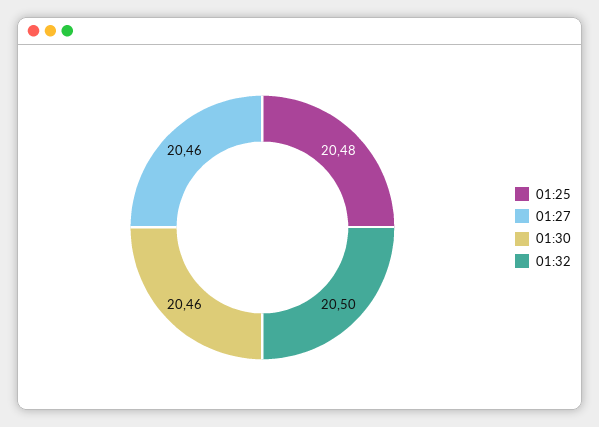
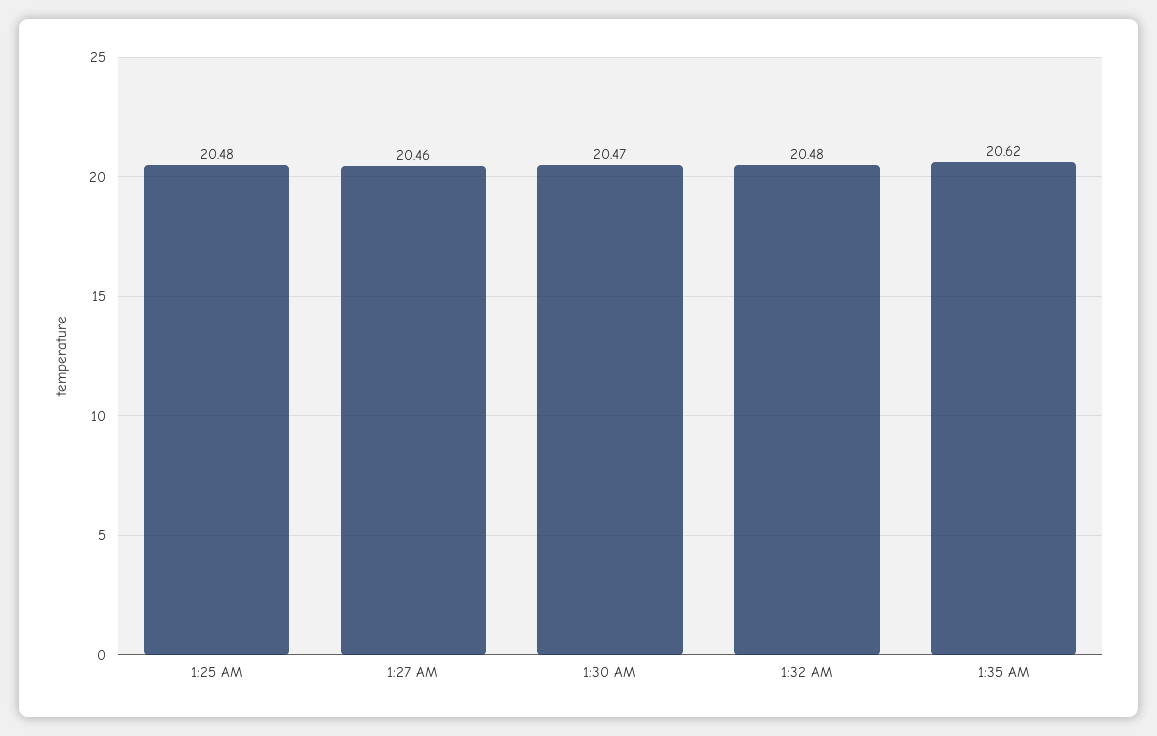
01:30: 20.46 -> 20.47
01:32: 20.5 -> 20.48
1:35 AM: none -> 20.62

